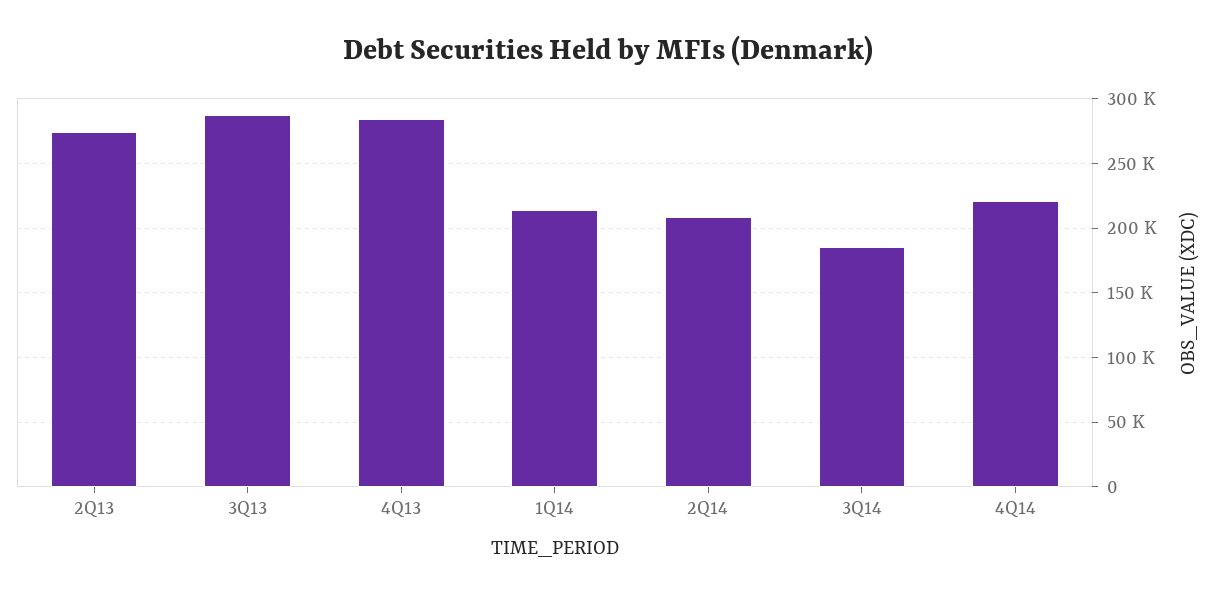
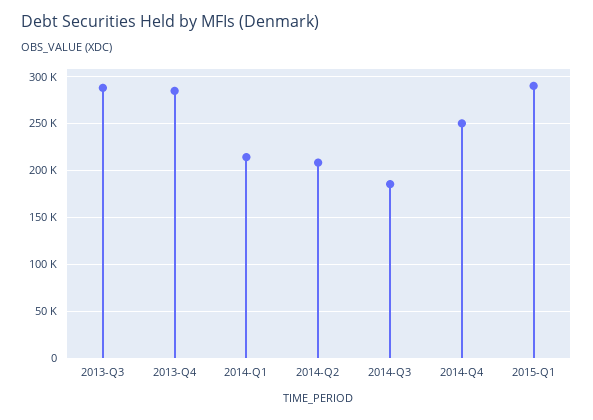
2Q13: 275000 -> none
4Q14: 220000 -> 250000
2015-Q1: none -> 290000

